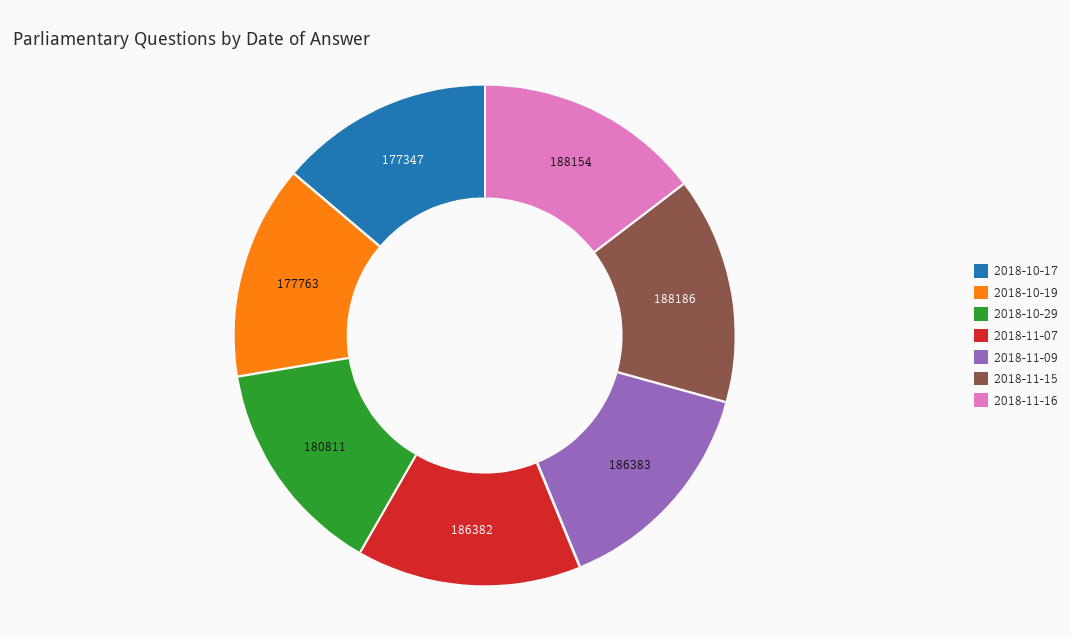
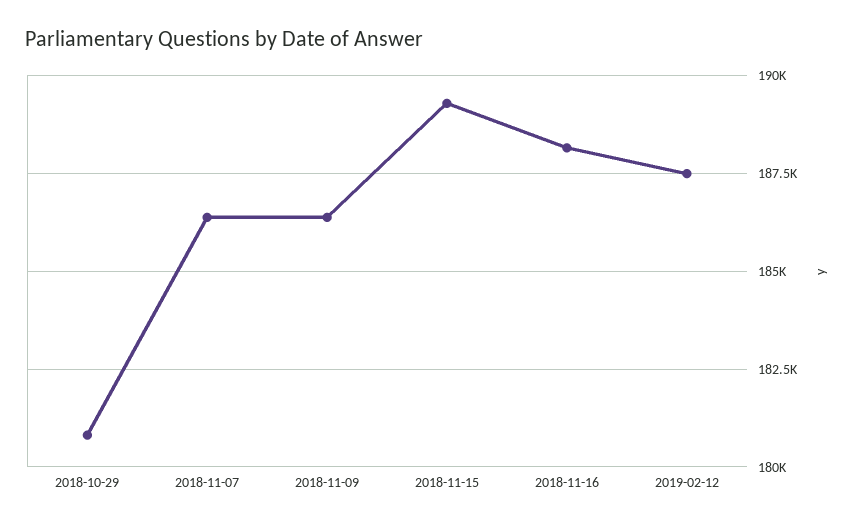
2018-10-17: 177347 -> none
2018-10-19: 177763 -> none
2018-11-15: 188186 -> 189250
2019-02-12: none -> 187500

